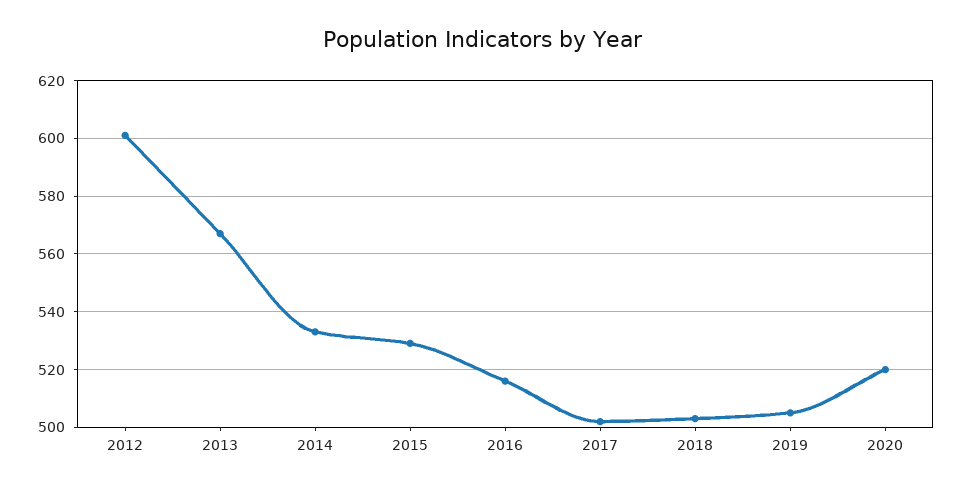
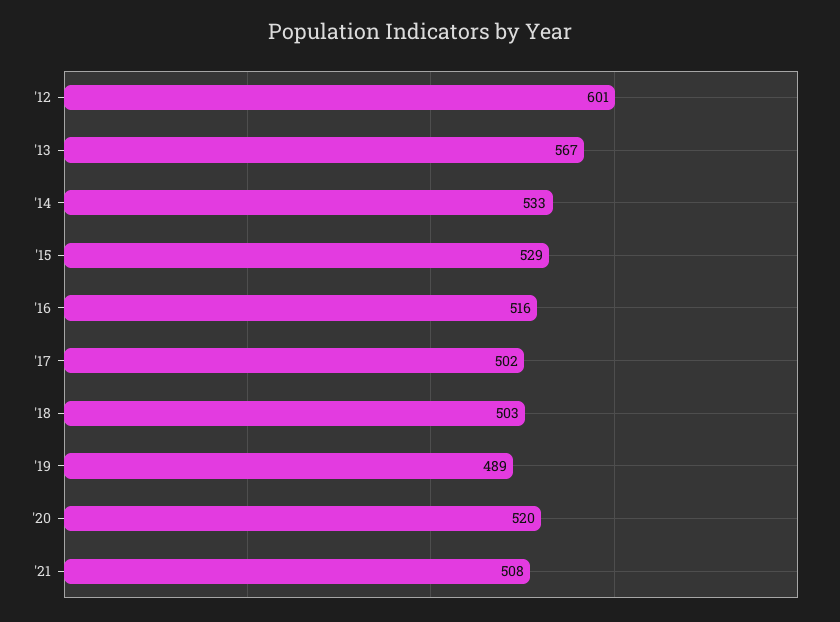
2019: 505 -> 489
'21: none -> 508

